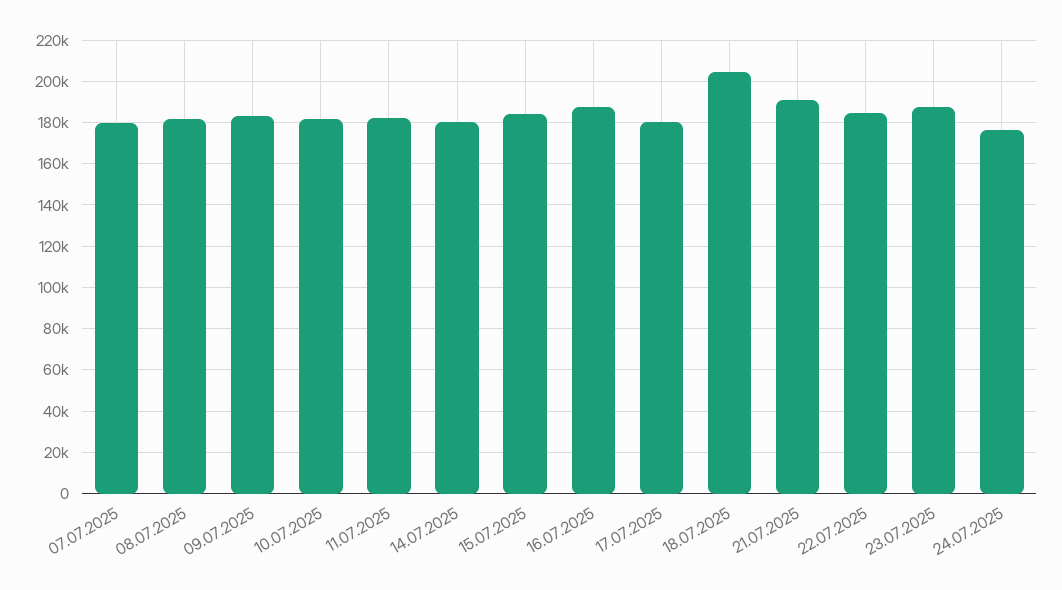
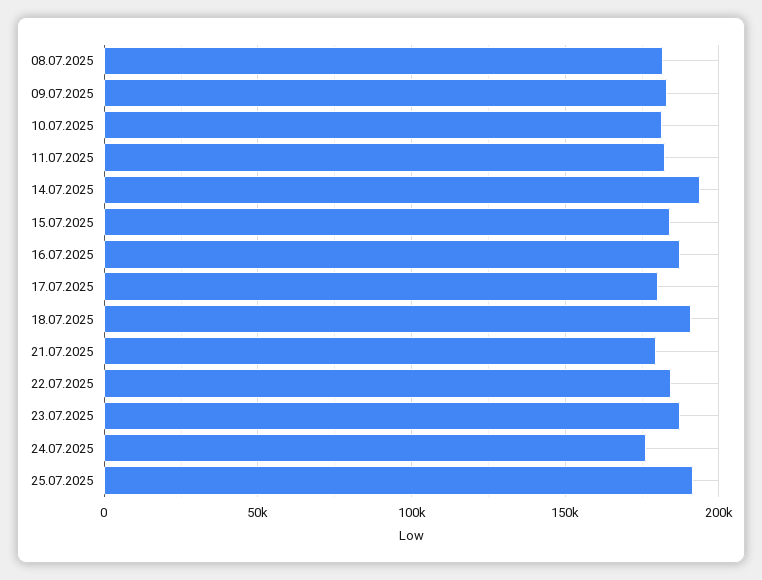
07.07.2025: 180000 -> none
14.07.2025: 180000 -> 195000
18.07.2025: 205000 -> 190000
21.07.2025: 190000 -> 180000
25.07.2025: none -> 190000

